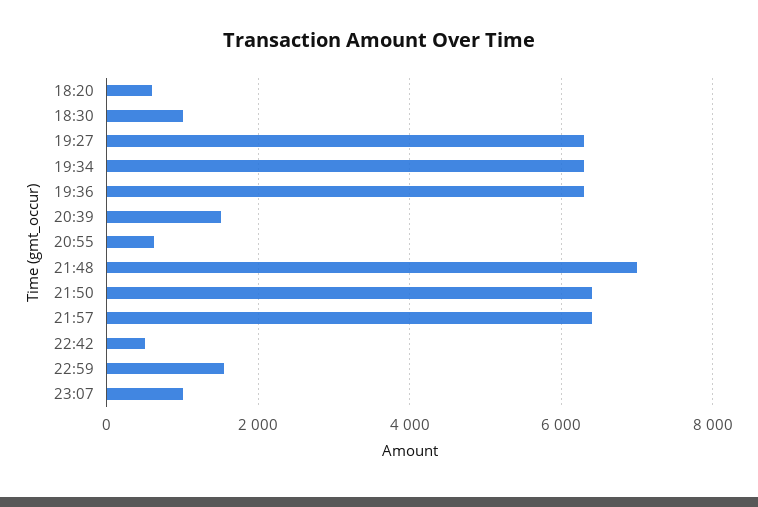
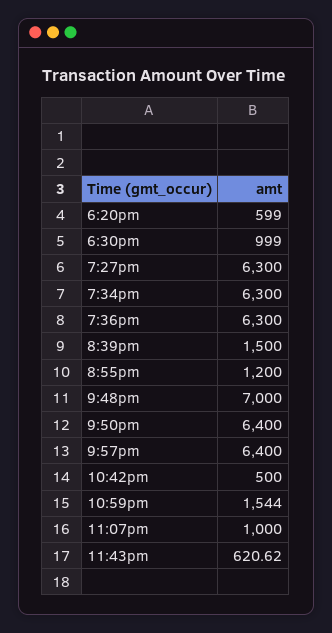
20:55: 600 -> 1200
11:43pm: none -> 620.62

